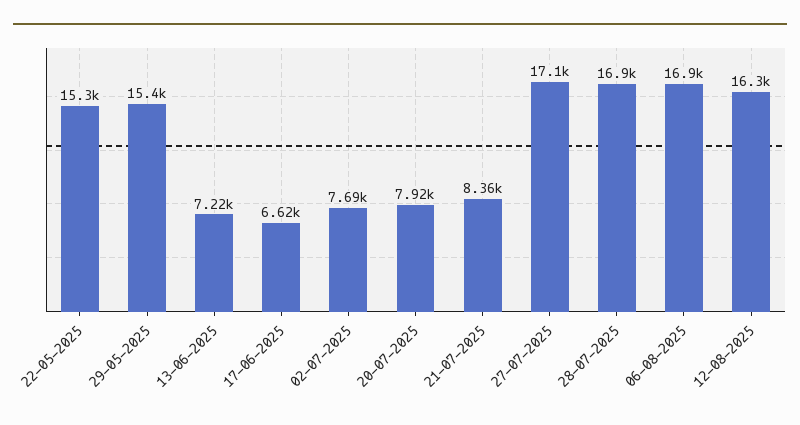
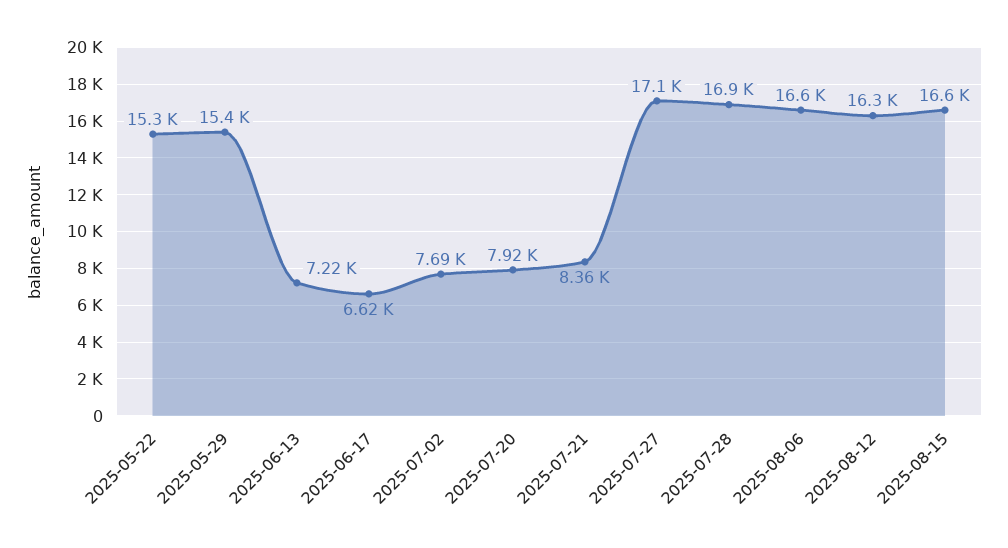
06-08-2025: 16900 -> 16600
2025-08-15: none -> 16600

